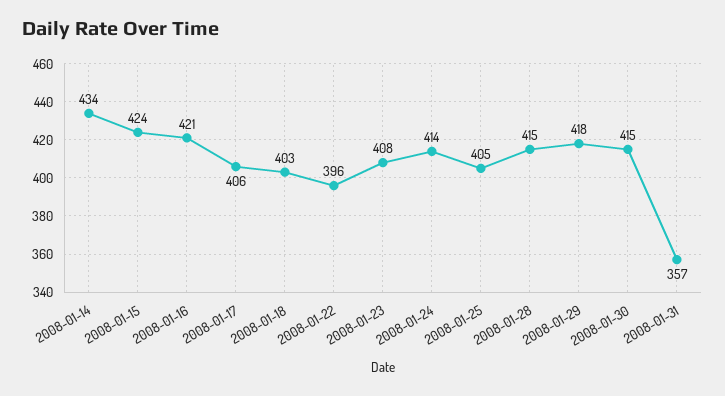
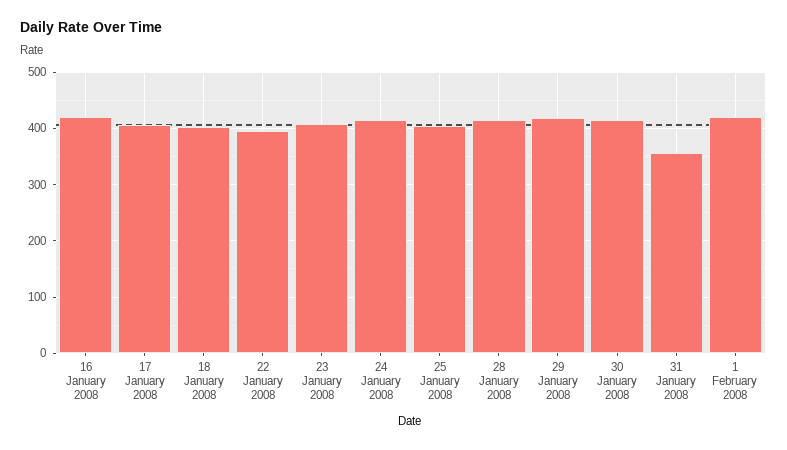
2008-01-14: 434 -> none
2008-01-15: 424 -> none
1 February 2008: none -> 420

